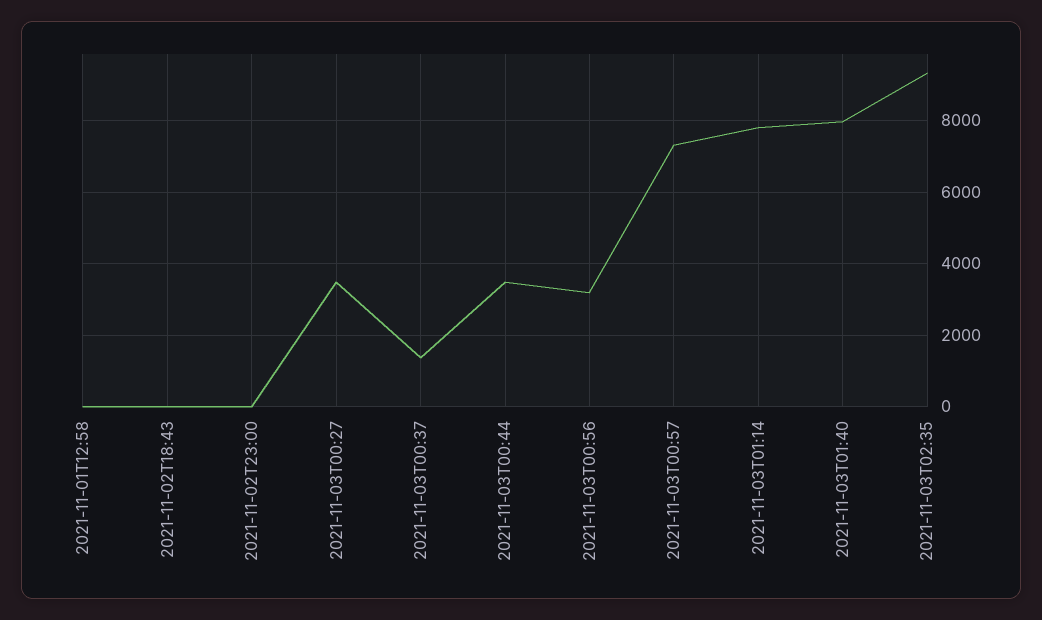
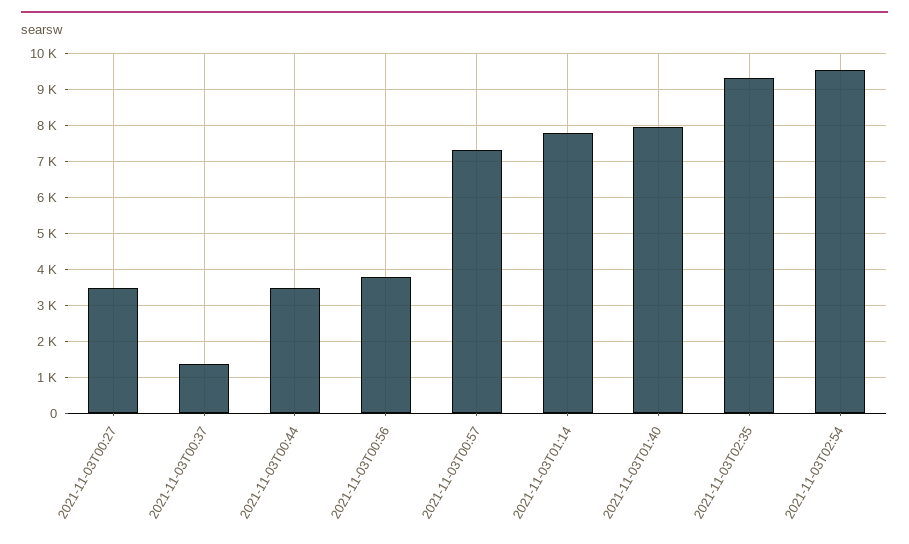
2021-11-01T12:58: 0 -> none
2021-11-02T18:43: 0 -> none
2021-11-02T23:00: 0 -> none
2021-11-03T00:56: 3200 -> 3800
2021-11-03T02:54: none -> 9600

